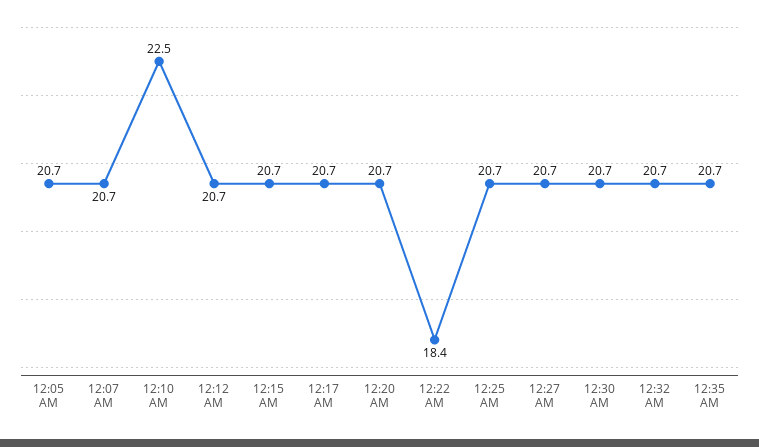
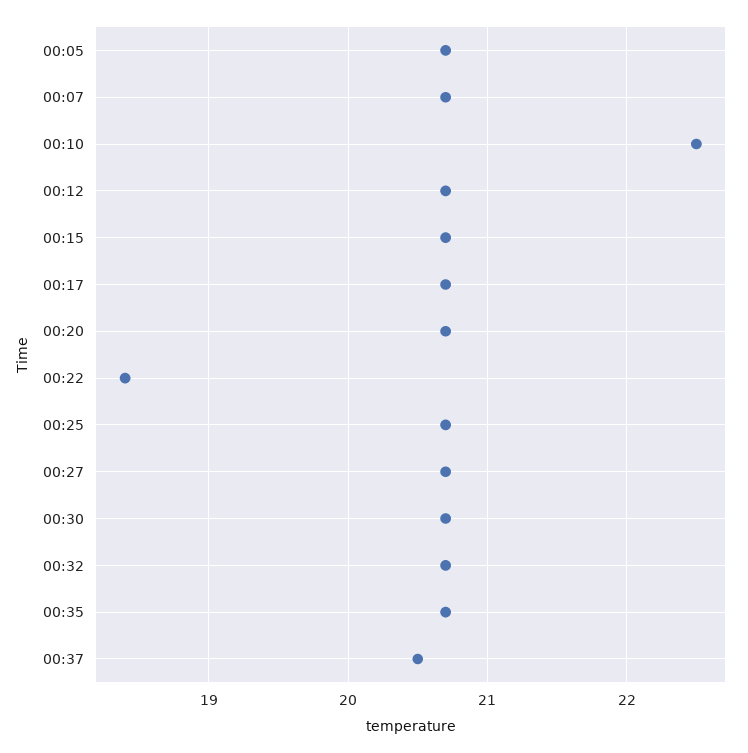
00:37: none -> 20.5

